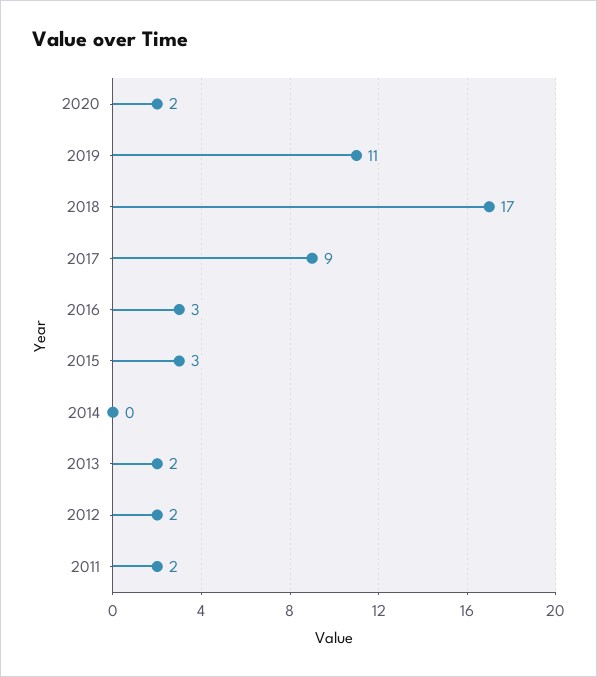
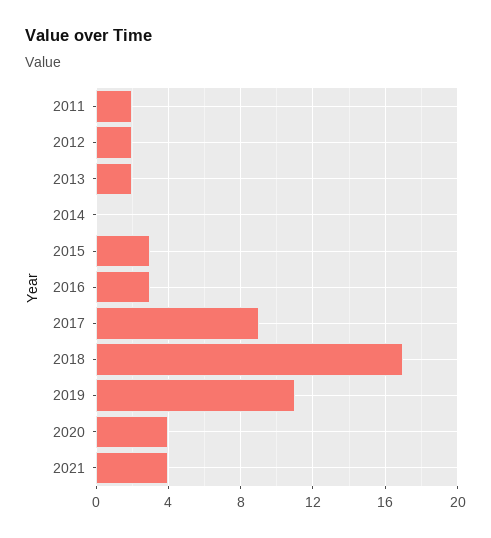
2020: 2 -> 4
2021: none -> 4

